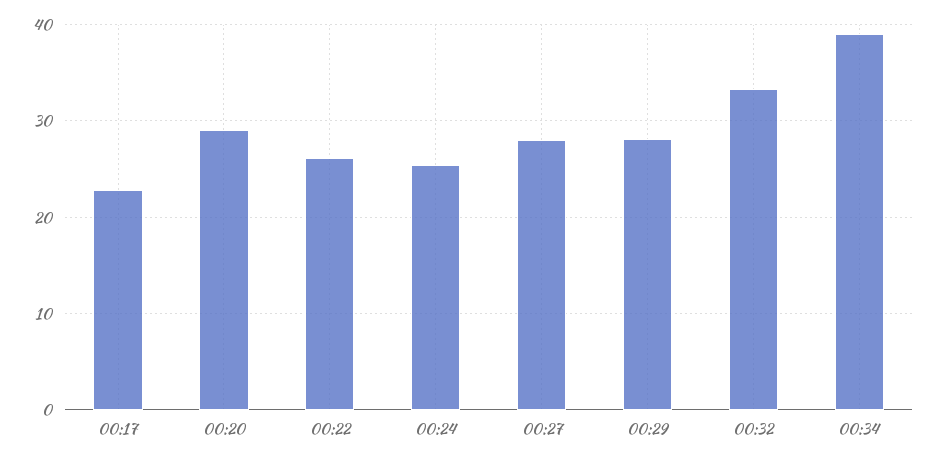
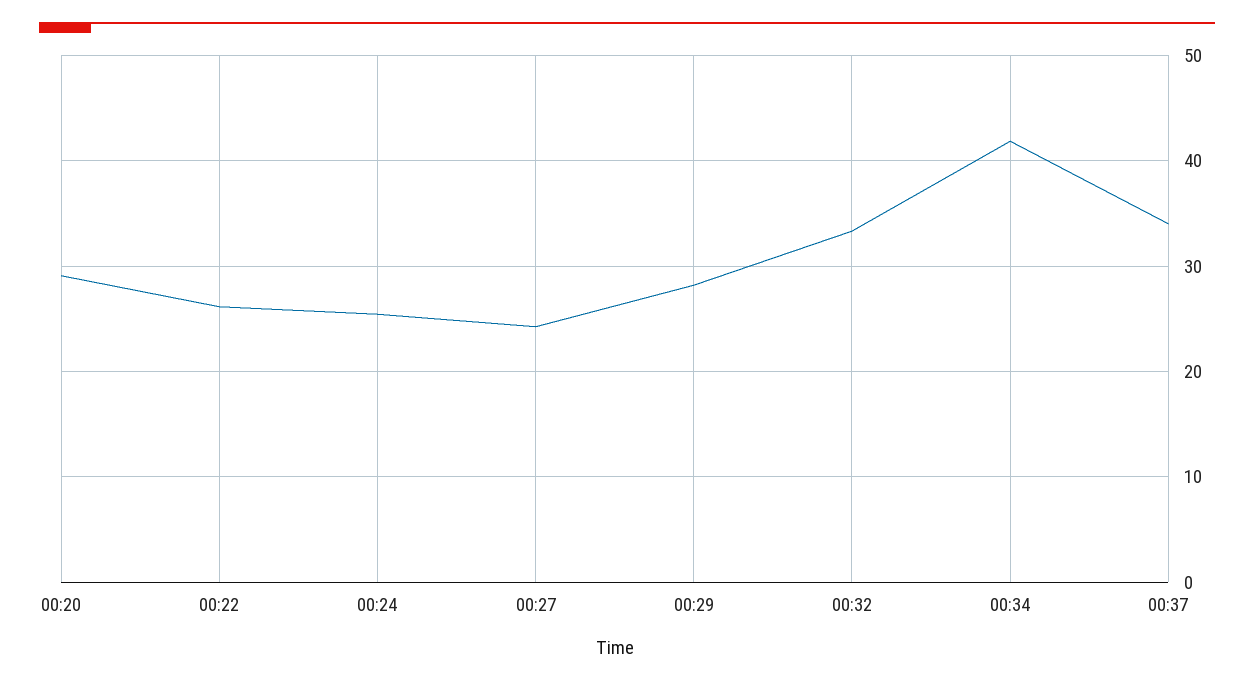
00:17: 23 -> none
00:27: 28 -> 24
00:34: 39 -> 42
00:37: none -> 34

